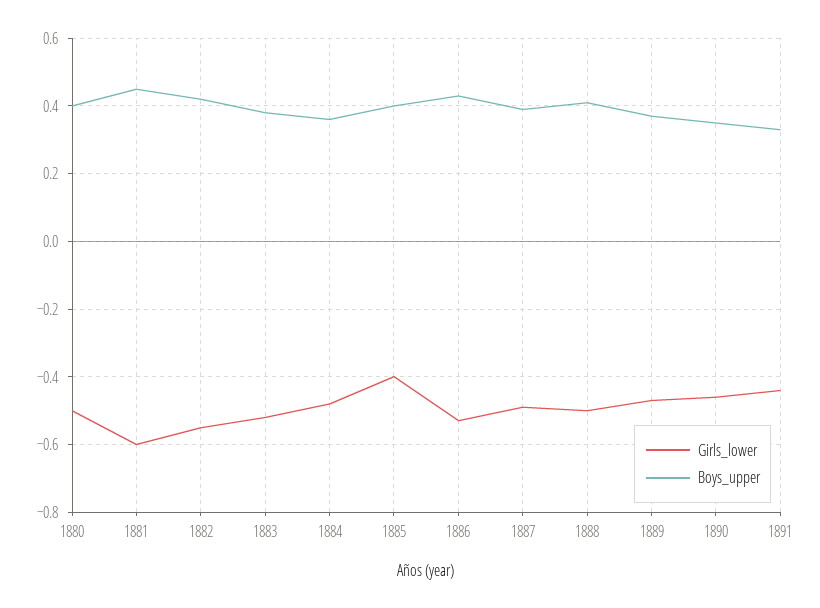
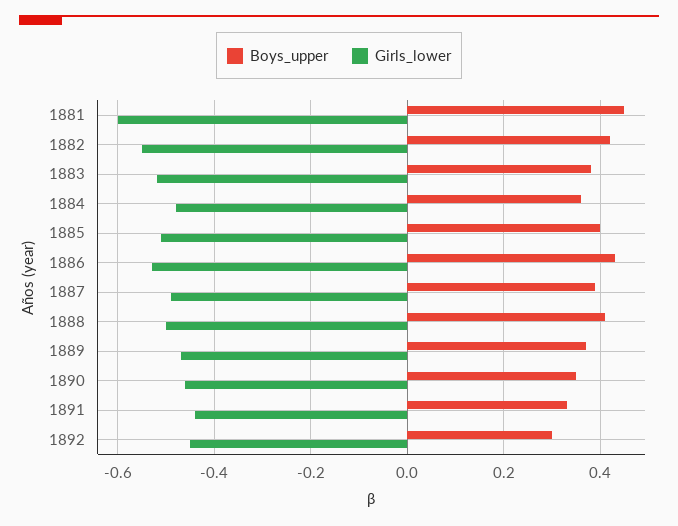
Girls_lower, 1880: -0.5 -> none
Boys_upper, 1880: 0.4 -> none
Girls_lower, 1885: -0.4 -> -0.5
Boys_upper, 1892: none -> 0.3
Girls_lower, 1892: none -> -0.45

